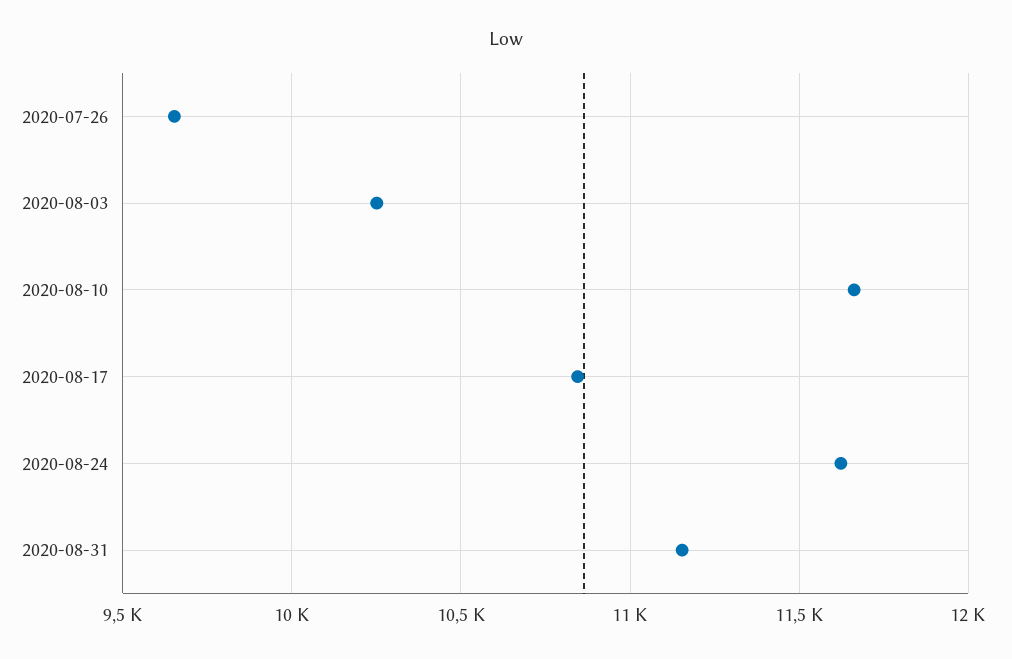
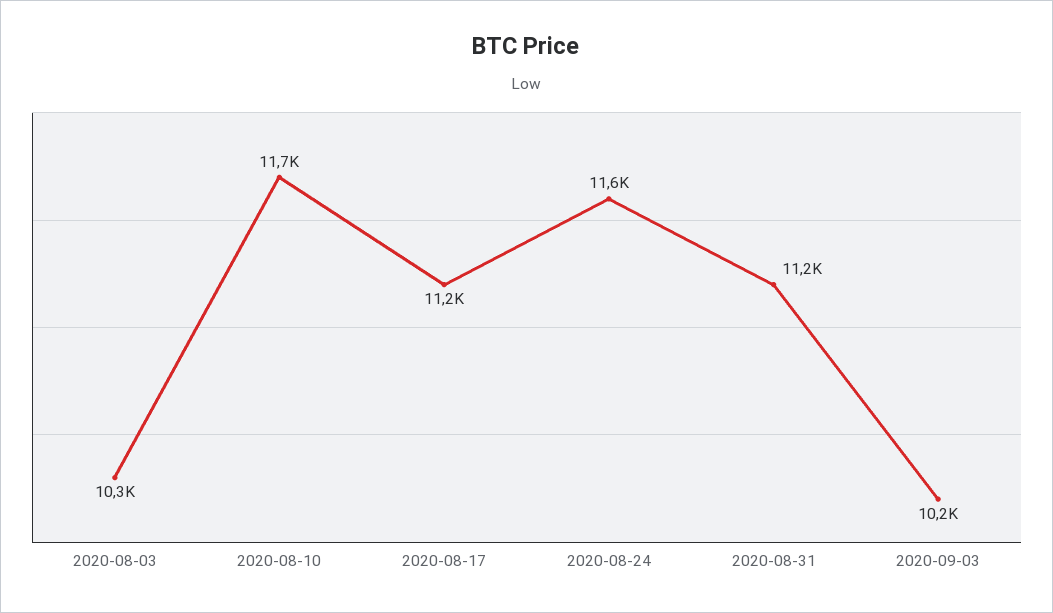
2020-07-26: 9650 -> none
2020-08-17: 10850 -> 11200
2020-09-03: none -> 10200

